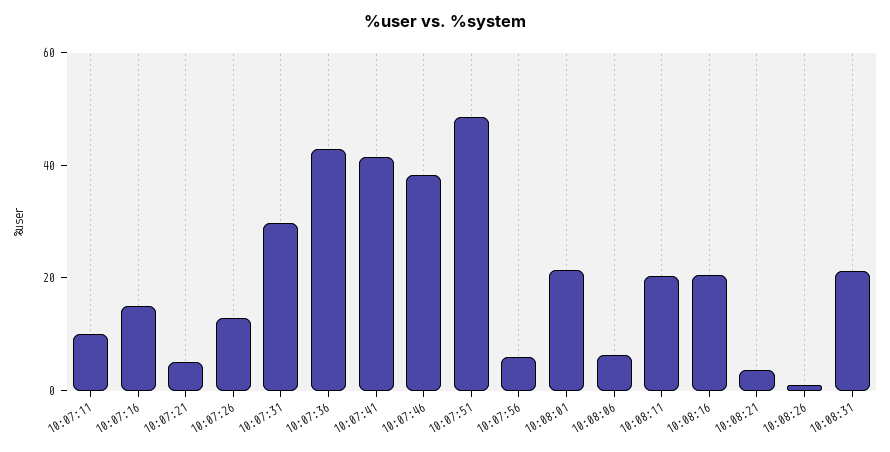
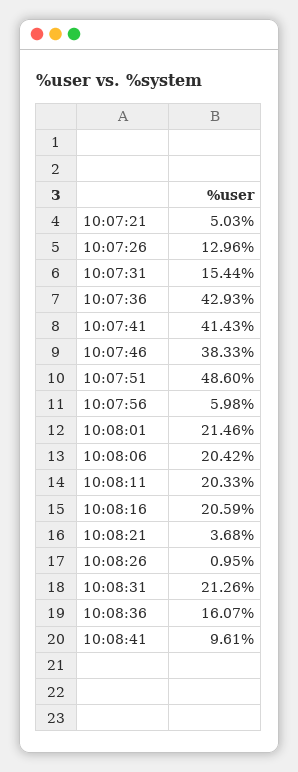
10:07:11: 10 -> none
10:07:16: 15 -> none
10:07:31: 30 -> 15.44
10:08:06: 5 -> 20.42
10:08:36: none -> 16.07
10:08:41: none -> 9.61

